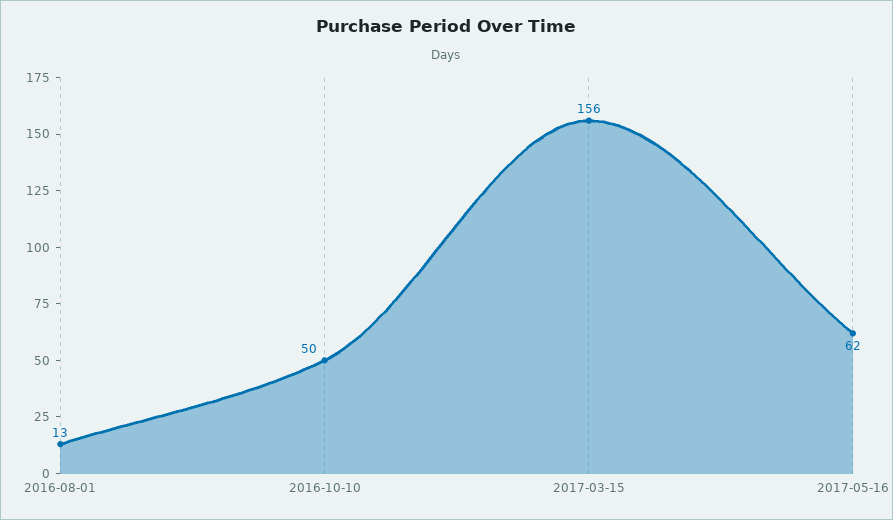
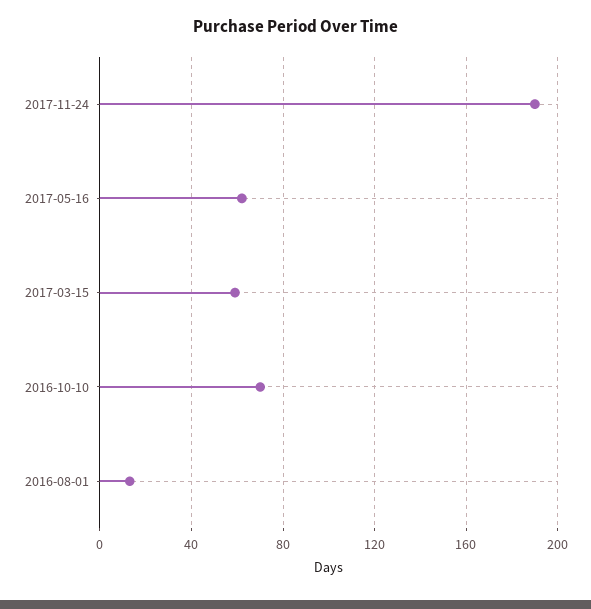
2016-10-10: 50 -> 70
2017-03-15: 156 -> 60
2017-11-24: none -> 190

